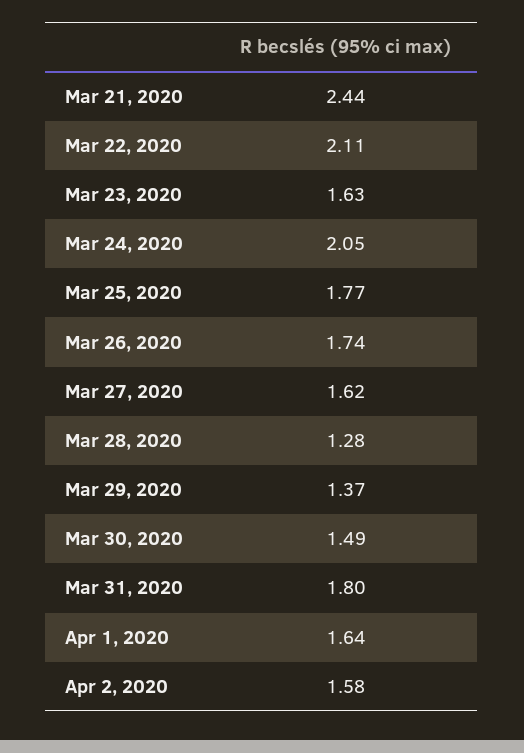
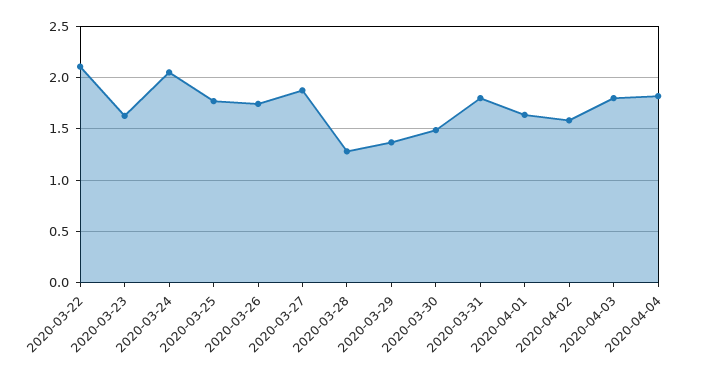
Mar 21, 2020: 2.44 -> none
Mar 27, 2020: 1.62 -> 1.9
2020-04-03: none -> 1.8
2020-04-04: none -> 1.8

